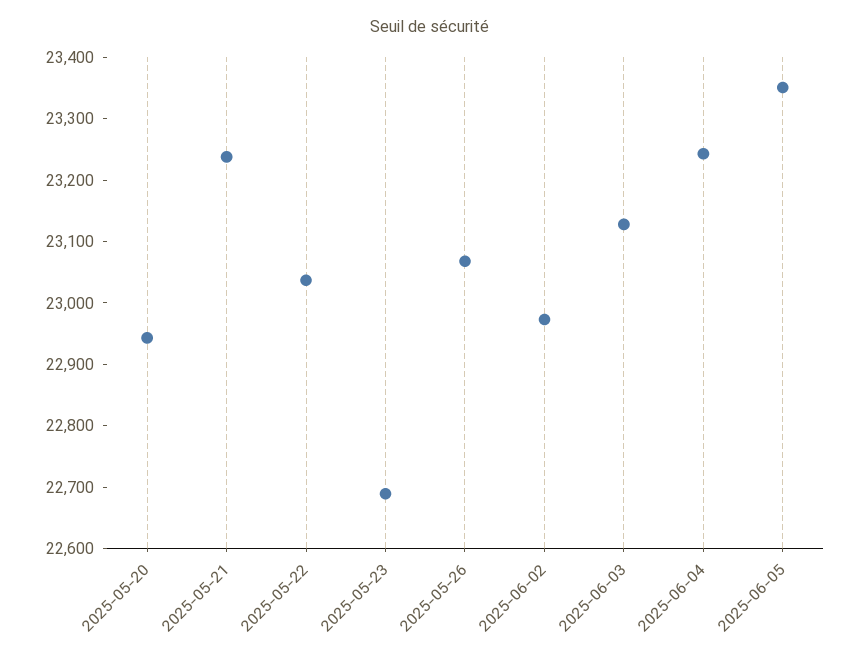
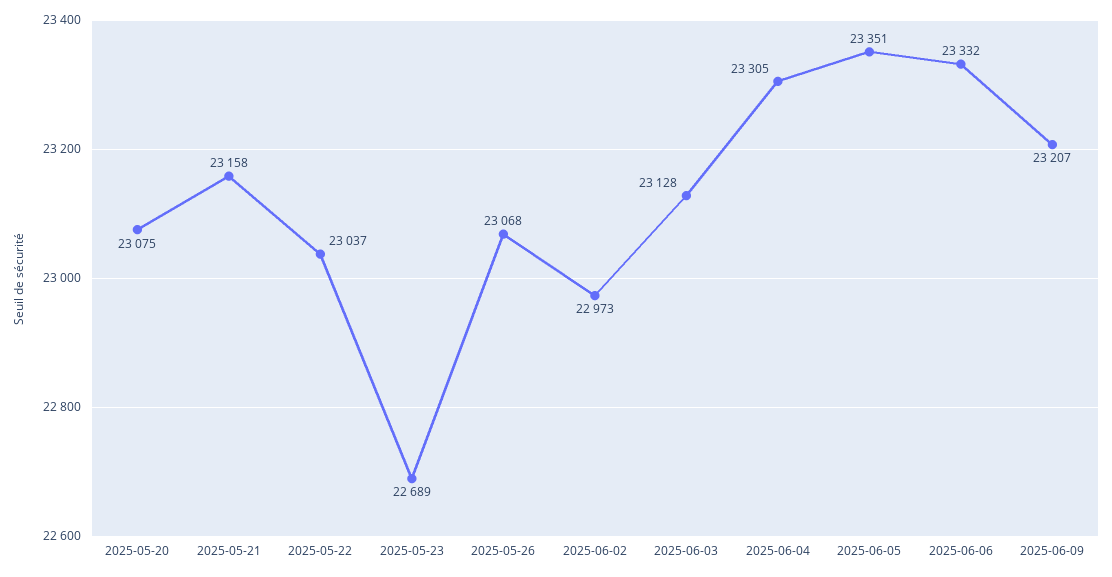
2025-05-20: 22940 -> 23075
2025-05-21: 23240 -> 23158
2025-06-04: 23240 -> 23305
2025-06-06: none -> 23332
2025-06-09: none -> 23207

